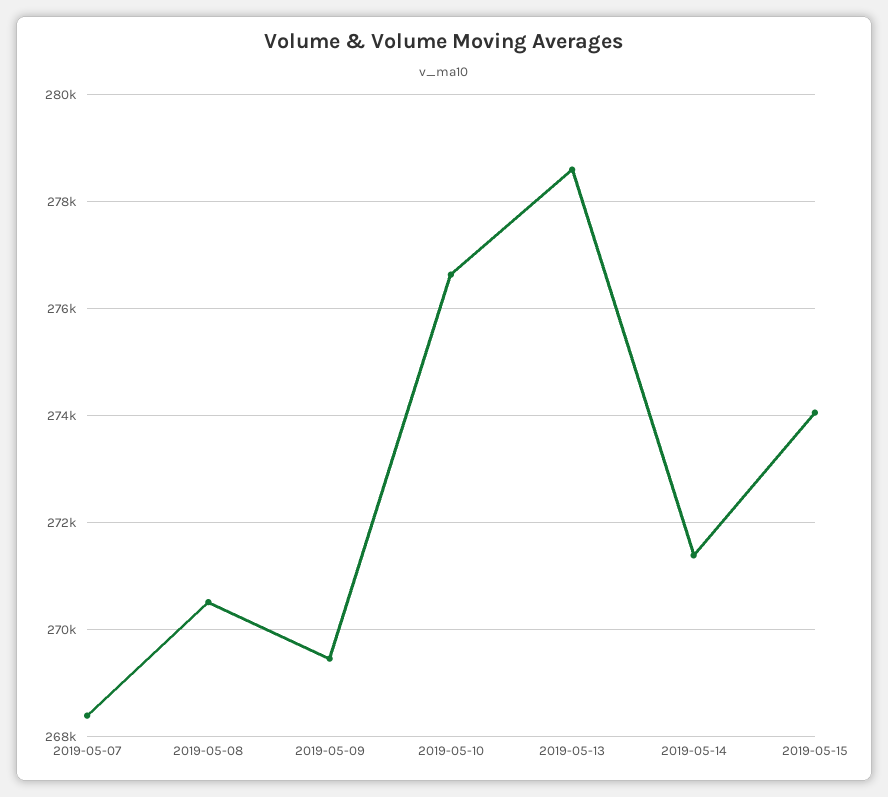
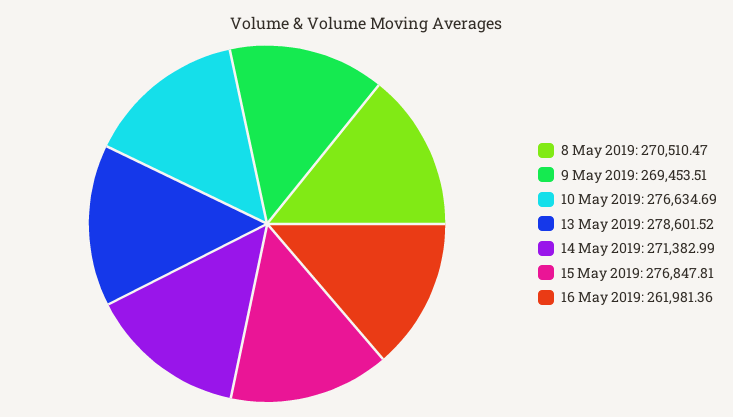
2019-05-07: 268400 -> none
2019-05-15: 274000 -> 276847.81
16 May 2019: none -> 261981.36

